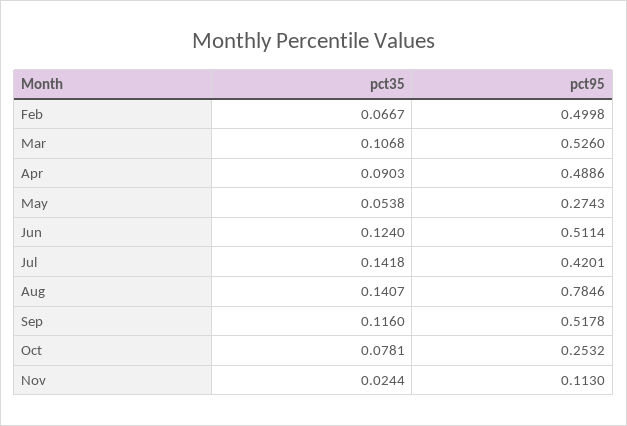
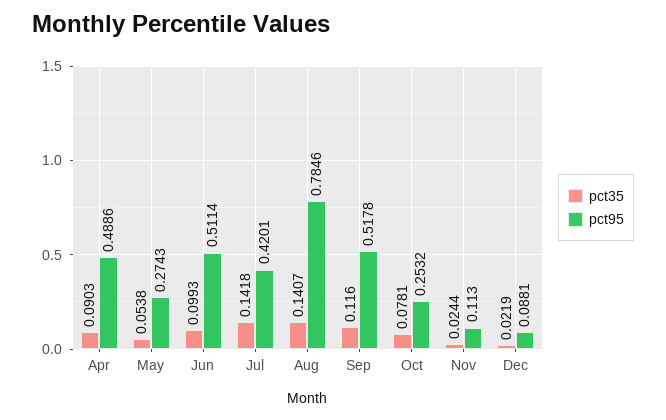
pct35, Feb: 0.0667 -> none
pct95, Feb: 0.4998 -> none
pct35, Mar: 0.1068 -> none
pct95, Mar: 0.526 -> none
pct35, Jun: 0.124 -> 0.0993
pct35, Dec: none -> 0.0219
pct95, Dec: none -> 0.0881

